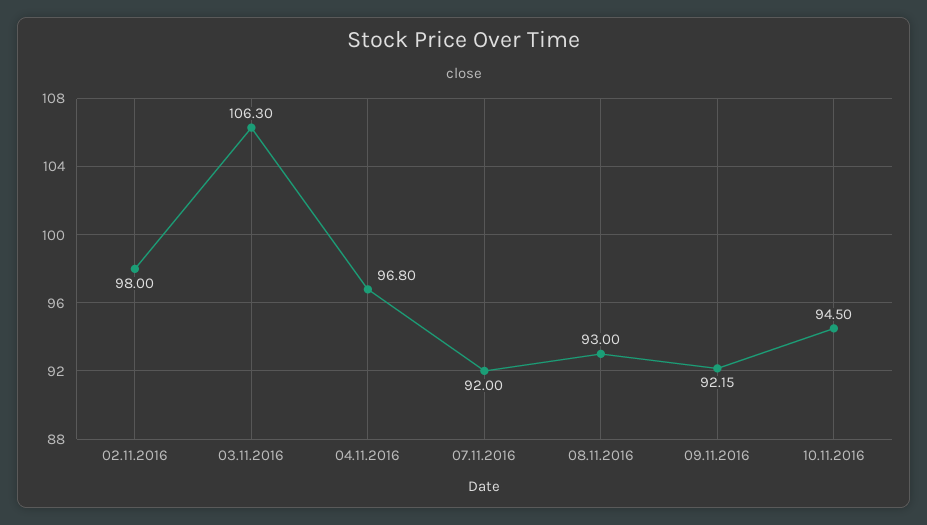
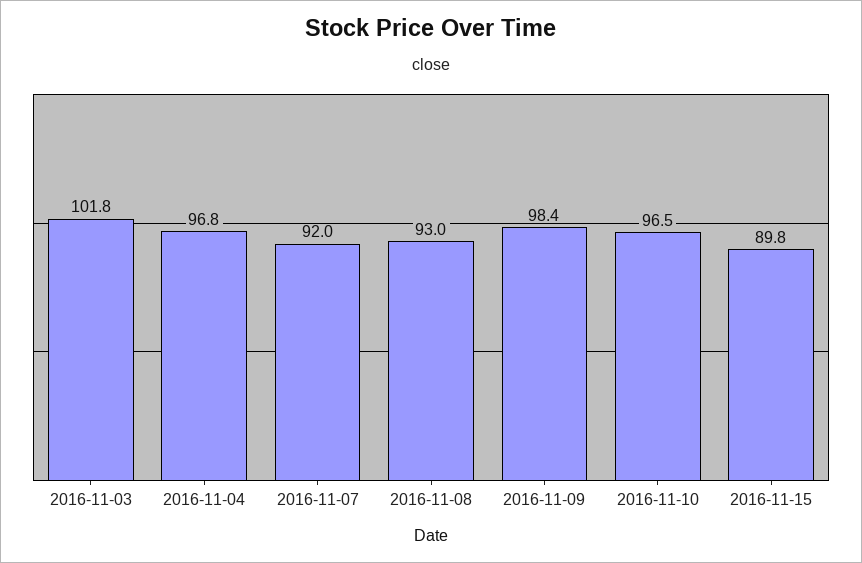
02.11.2016: 98 -> none
03.11.2016: 106.3 -> 101.8
09.11.2016: 92.15 -> 98.4
10.11.2016: 94.5 -> 96.5
2016-11-15: none -> 89.8

